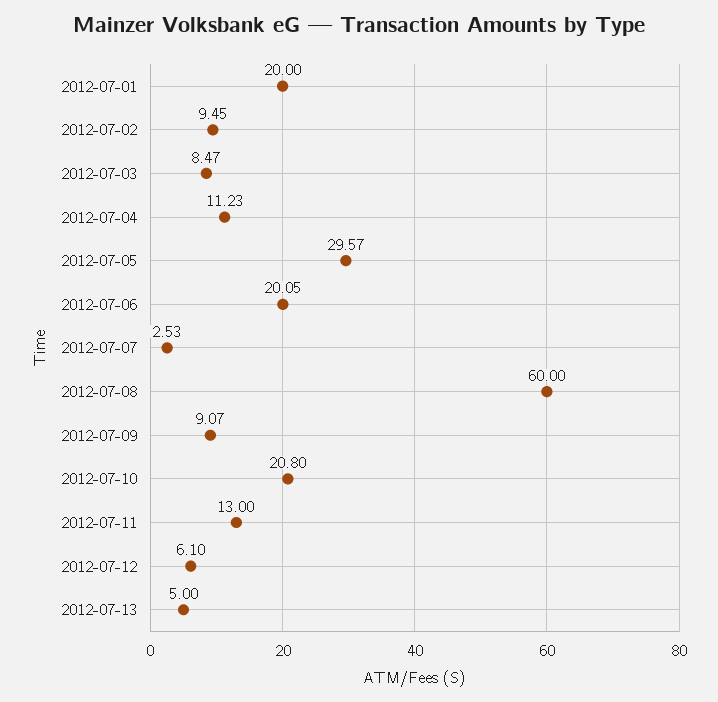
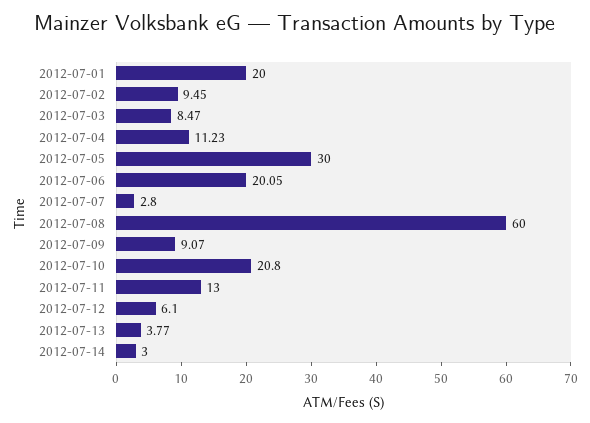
2012-07-05: 29.57 -> 30
2012-07-07: 2.53 -> 2.8
2012-07-13: 5 -> 3.77
2012-07-14: none -> 3

